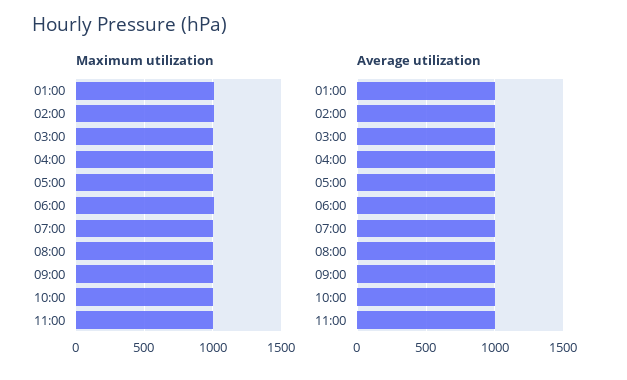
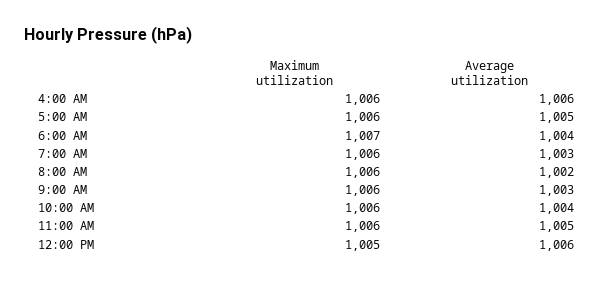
Maximum utilization, 01:00: 1000 -> none
Maximum utilization, 02:00: 1000 -> none
Maximum utilization, 03:00: 1000 -> none
Average utilization, 01:00: 1000 -> none
Average utilization, 02:00: 1000 -> none
Average utilization, 03:00: 1000 -> none
Maximum utilization, 12:00 PM: none -> 1005
Average utilization, 12:00 PM: none -> 1006

